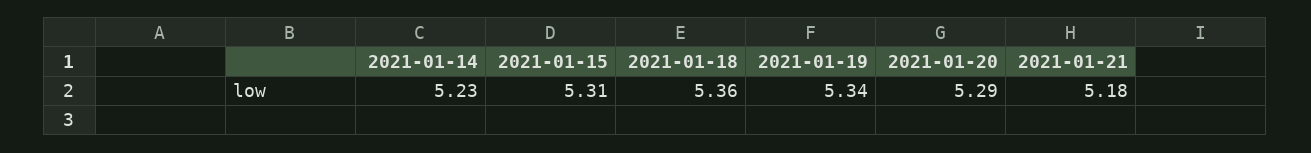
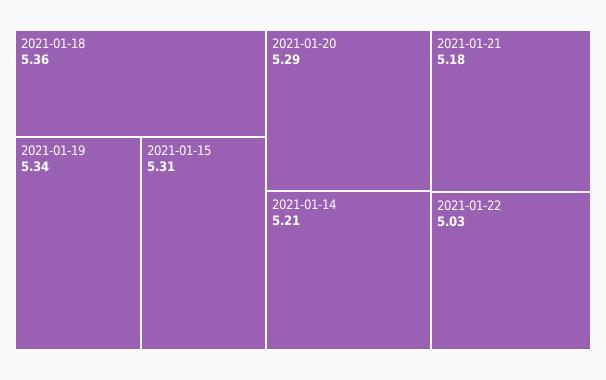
2021-01-14: 5.23 -> 5.21
2021-01-22: none -> 5.03

